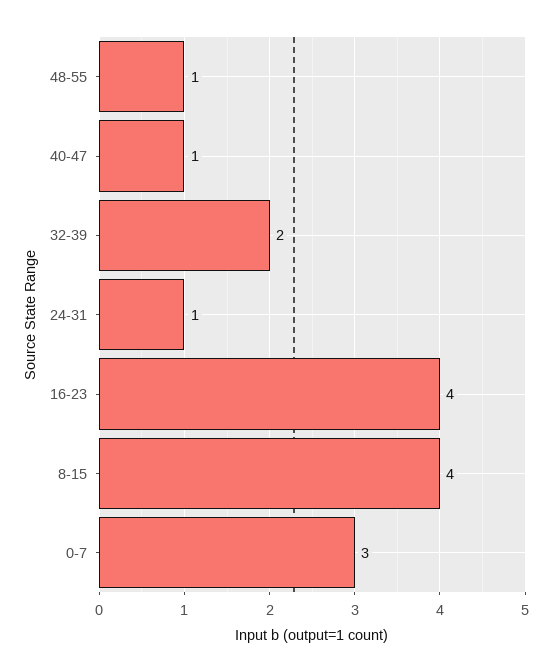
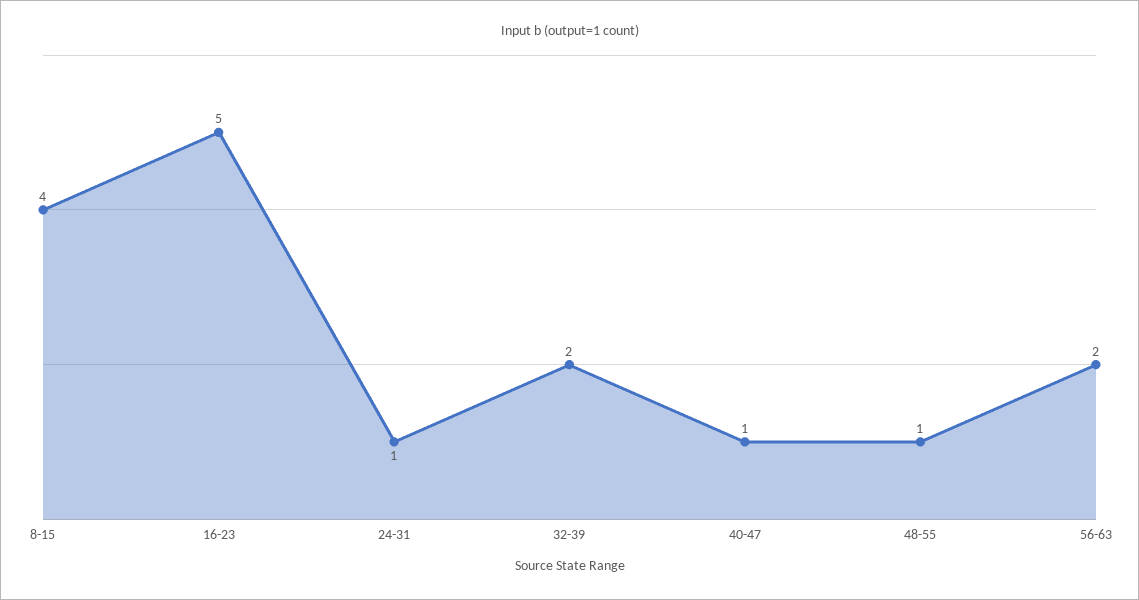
16-23: 4 -> 5
0-7: 3 -> none
56-63: none -> 2

